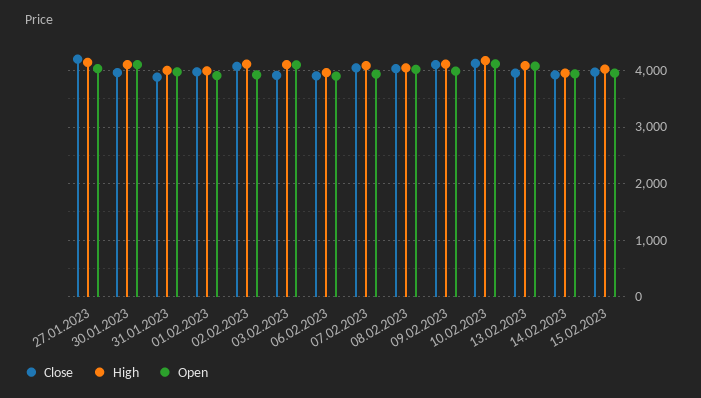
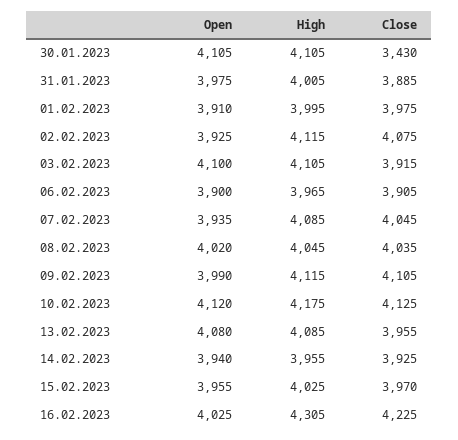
Close, 27.01.2023: 4200 -> none
High, 27.01.2023: 4200 -> none
Open, 27.01.2023: 4000 -> none
Close, 30.01.2023: 4000 -> 3430
Open, 16.02.2023: none -> 4025
High, 16.02.2023: none -> 4305
Close, 16.02.2023: none -> 4225

